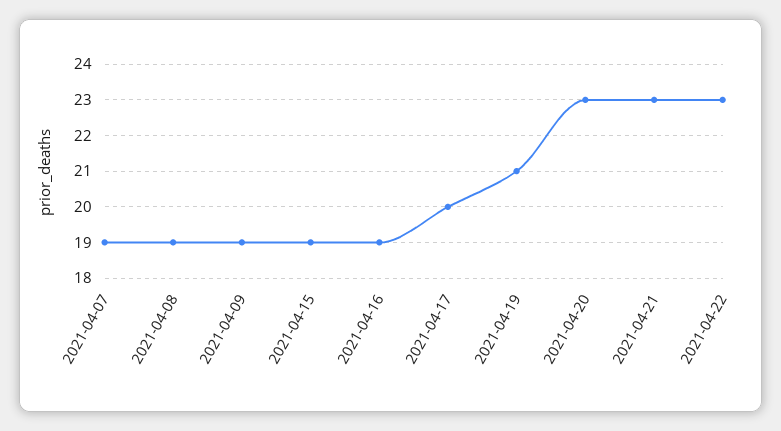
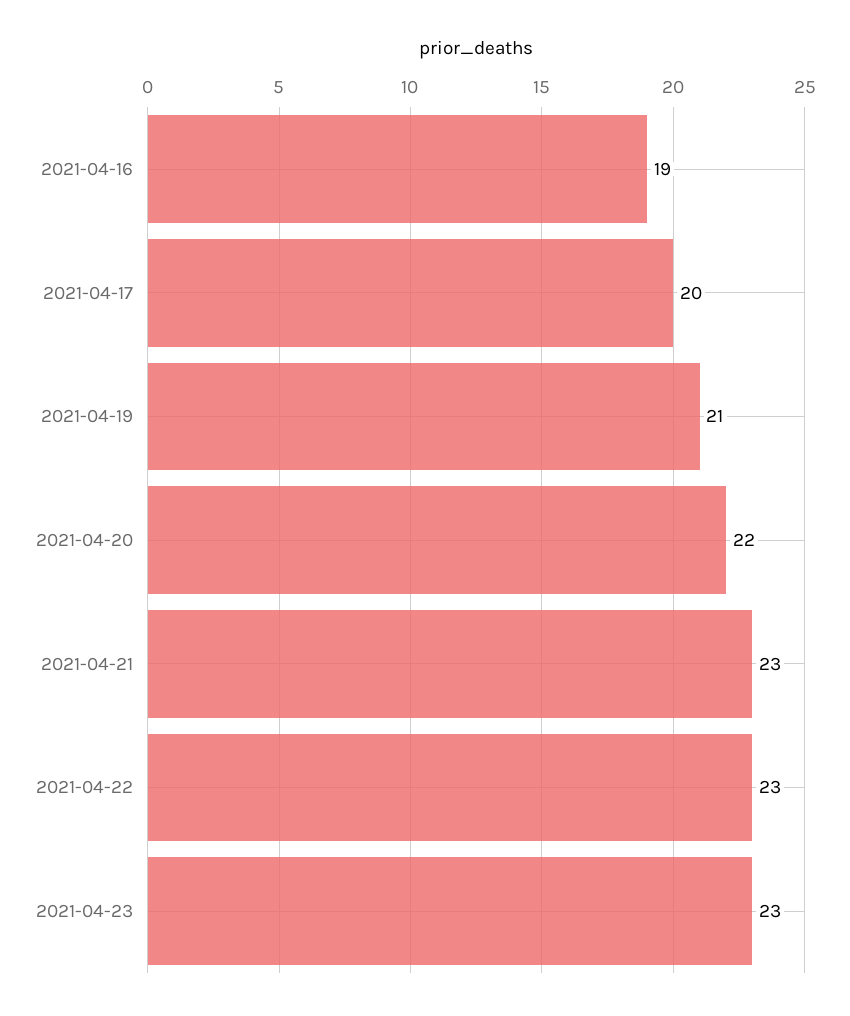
2021-04-07: 19 -> none
2021-04-08: 19 -> none
2021-04-09: 19 -> none
2021-04-15: 19 -> none
2021-04-20: 23 -> 22
2021-04-23: none -> 23

